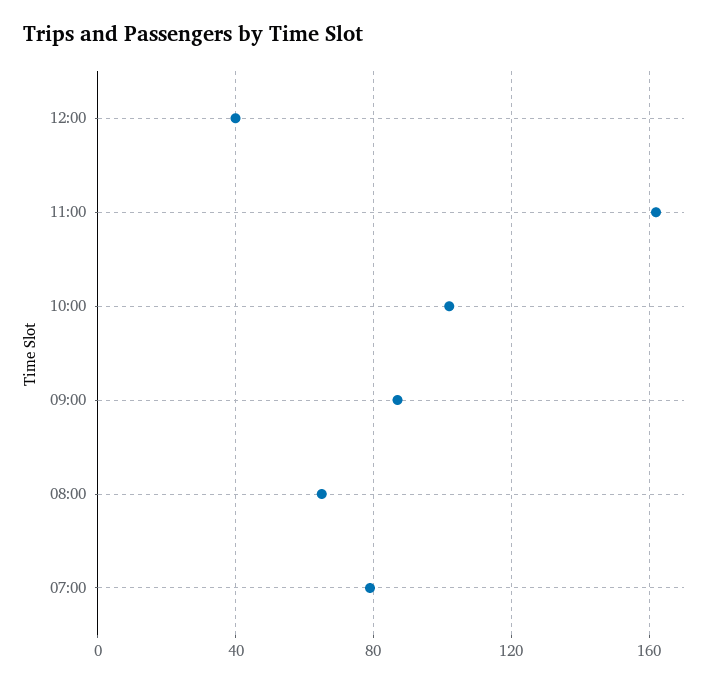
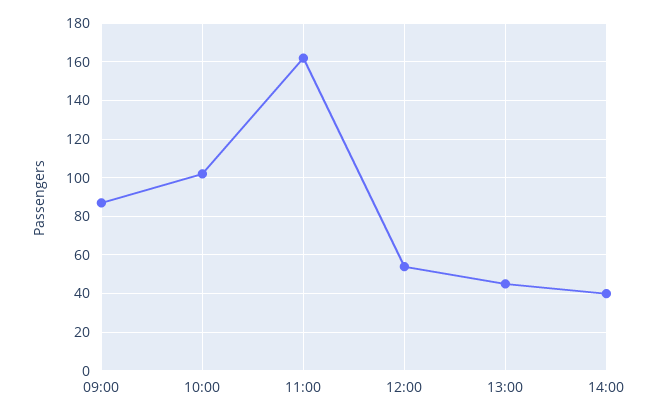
12:00: 40 -> 55
08:00: 65 -> none
07:00: 80 -> none
13:00: none -> 45
14:00: none -> 40

